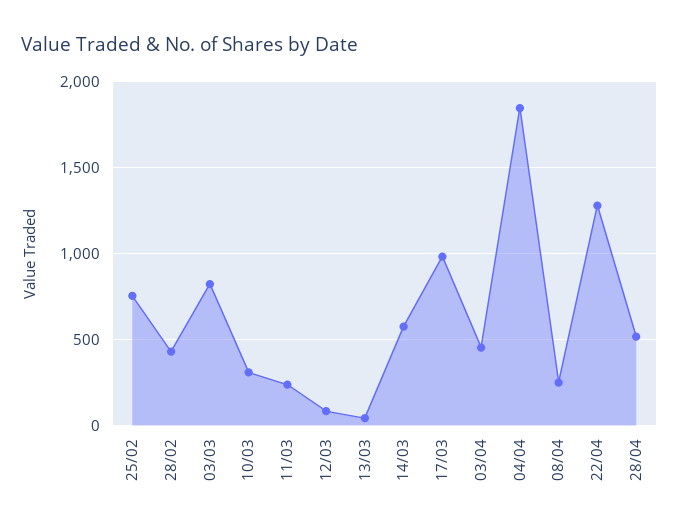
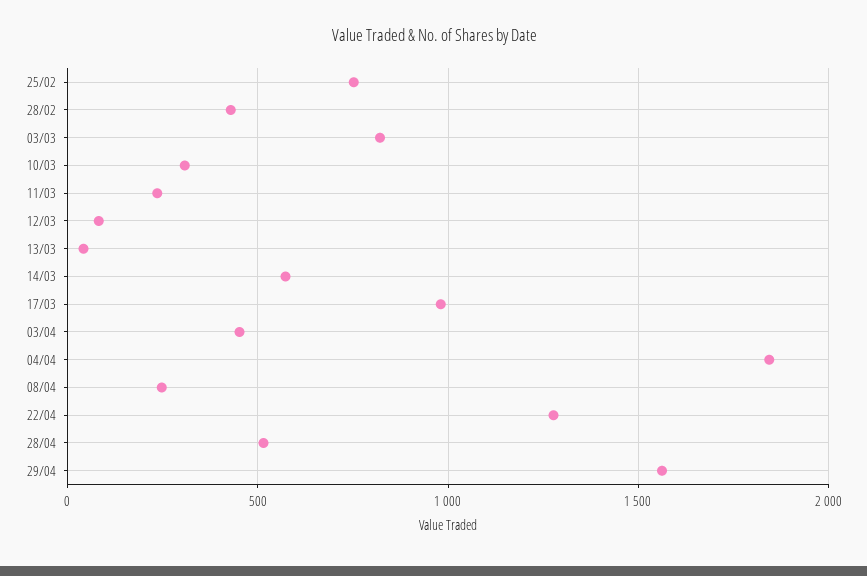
29/04: none -> 1550

